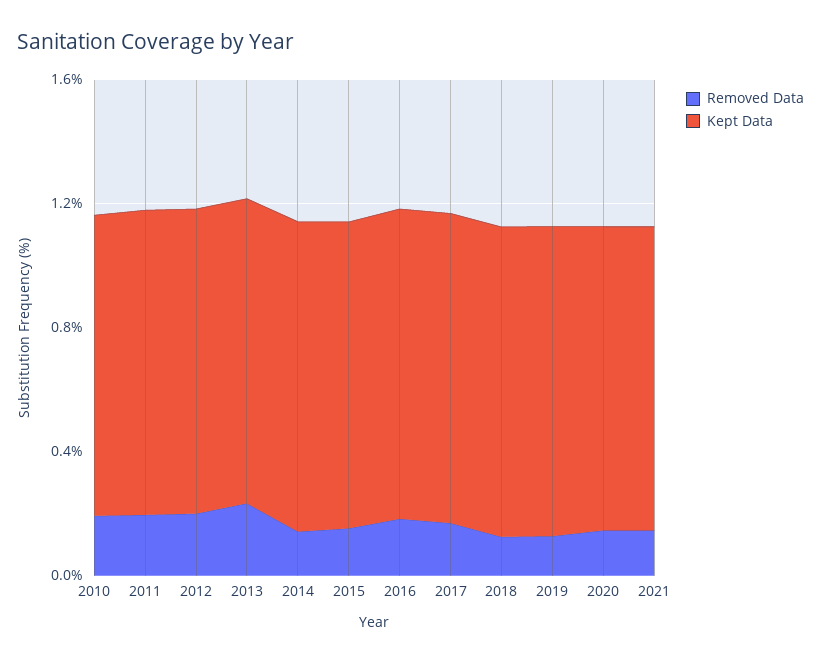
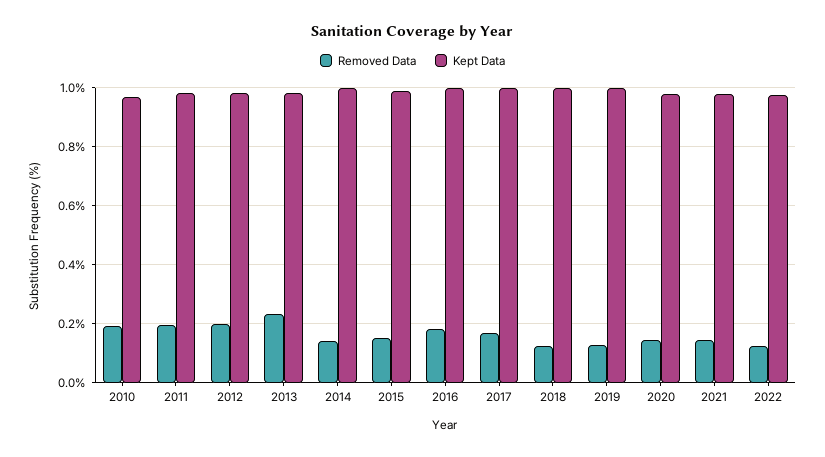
Removed Data, 2022: none -> 0.125
Kept Data, 2022: none -> 0.975

